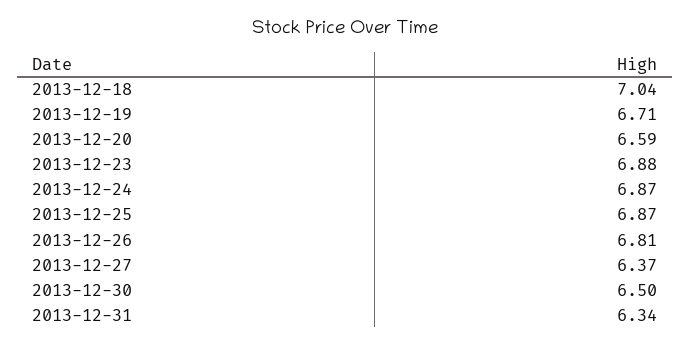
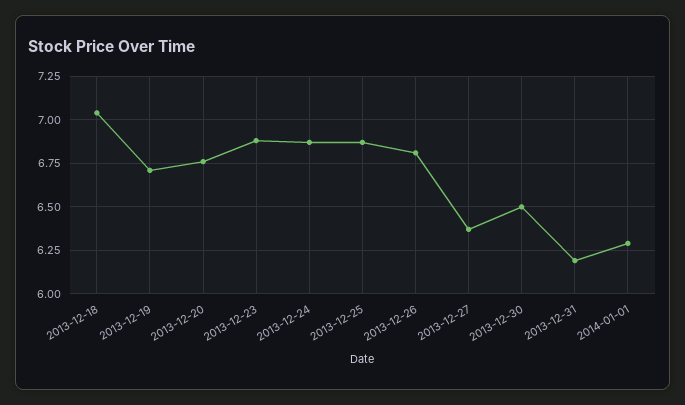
2013-12-20: 6.59 -> 6.75
2013-12-31: 6.34 -> 6.2
2014-01-01: none -> 6.3

